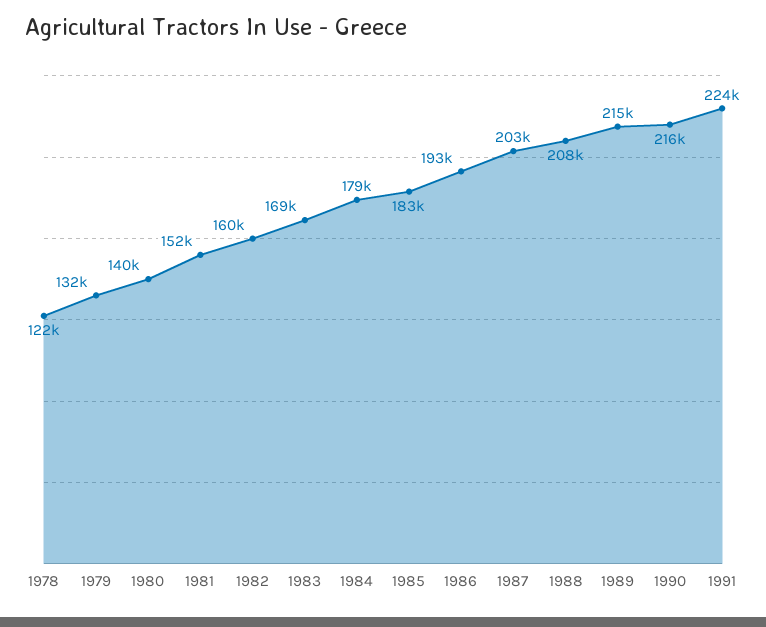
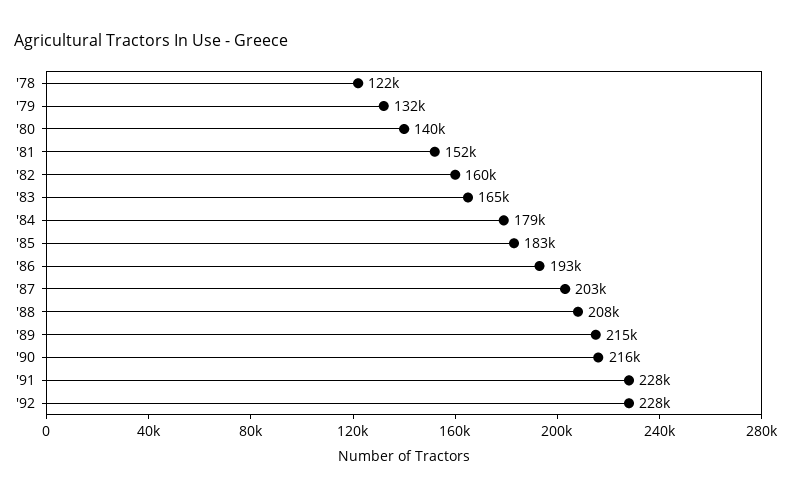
1983: 169000 -> 165000
1991: 224000 -> 228000
'92: none -> 228000

